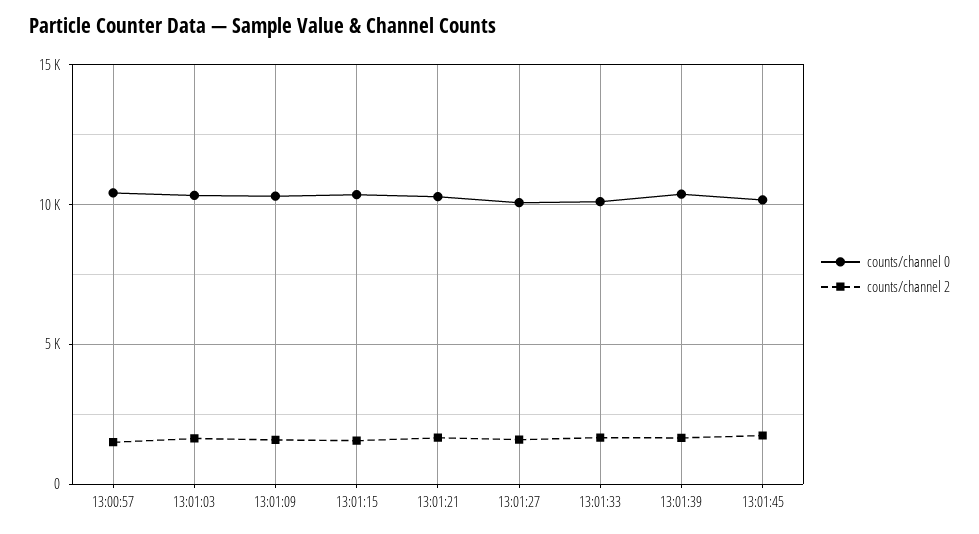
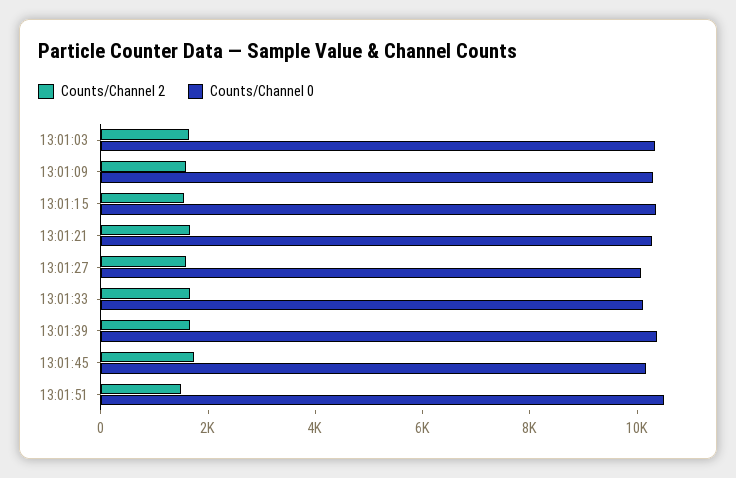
counts/channel 0, 13:00:57: 10500 -> none
counts/channel 2, 13:00:57: 1500 -> none
counts/channel 2, 13:01:51: none -> 1500
counts/channel 0, 13:01:51: none -> 10500

